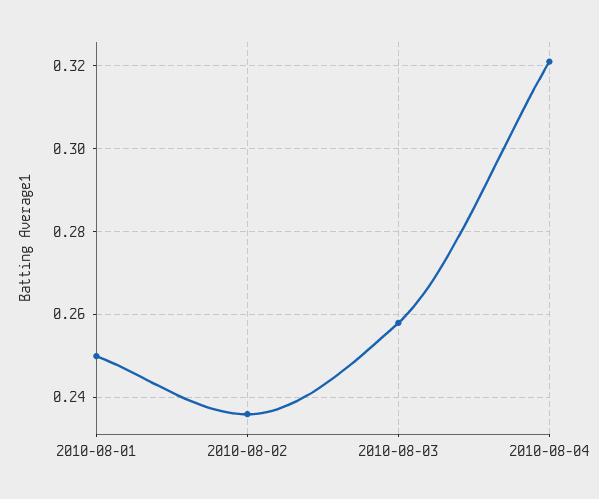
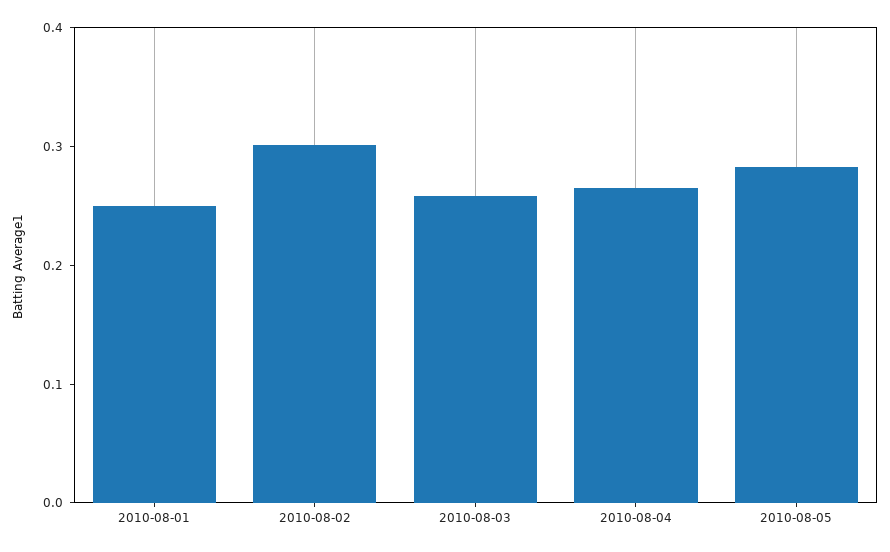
2010-08-02: 0.235 -> 0.3
2010-08-04: 0.32 -> 0.26
2010-08-05: none -> 0.28

